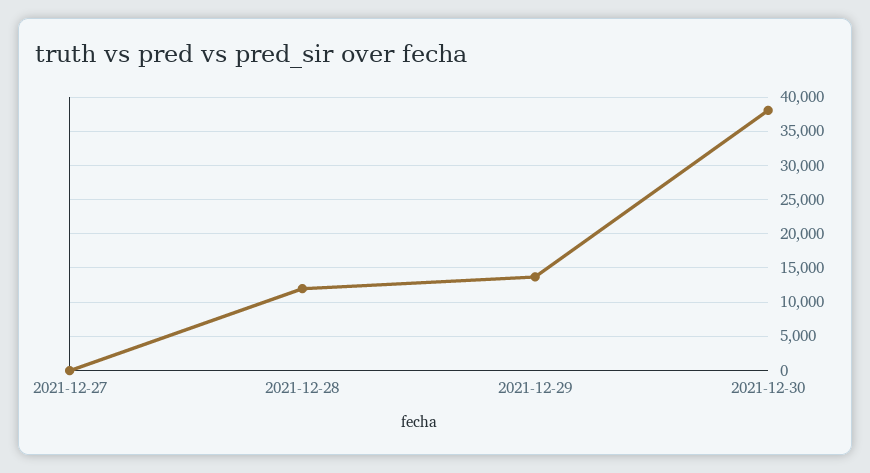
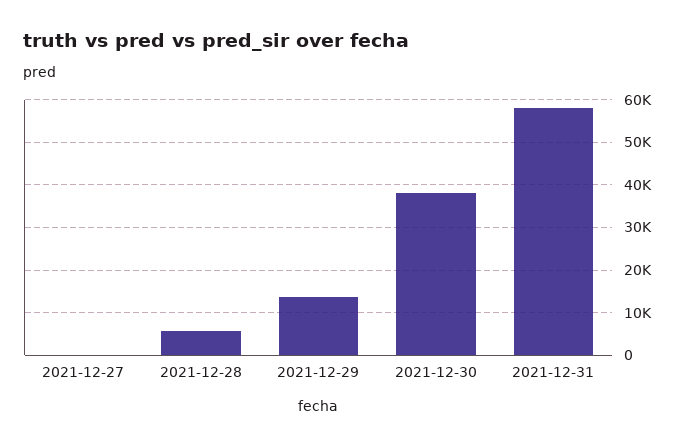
2021-12-28: 12000 -> 6000
2021-12-31: none -> 58000

